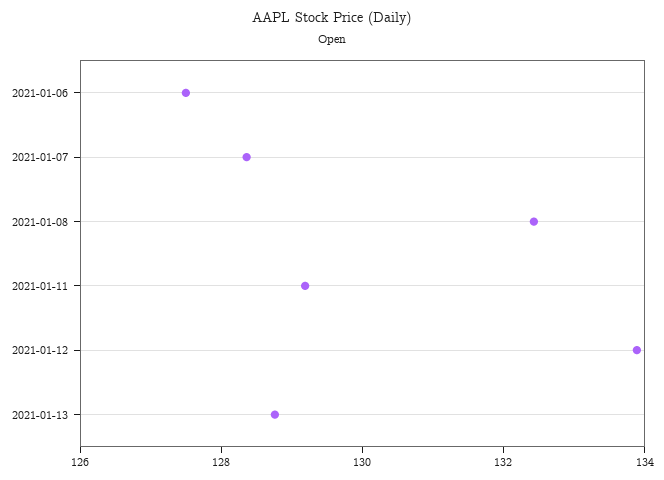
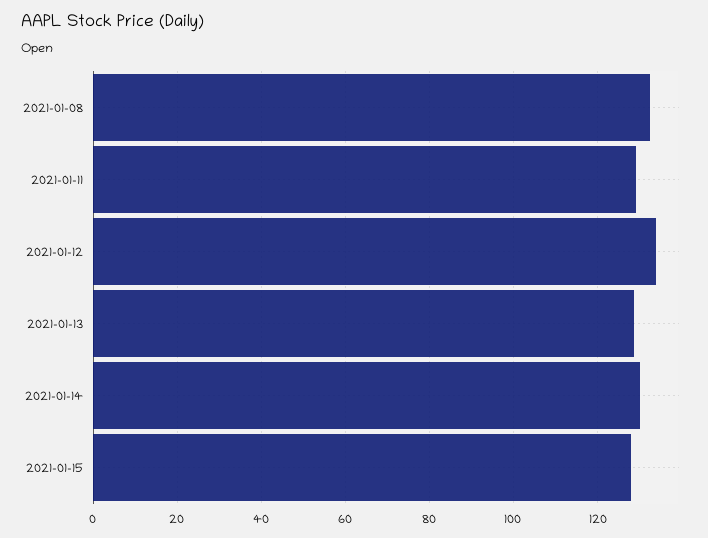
2021-01-06: 127.5 -> none
2021-01-07: 128.5 -> none
2021-01-14: none -> 130
2021-01-15: none -> 128

